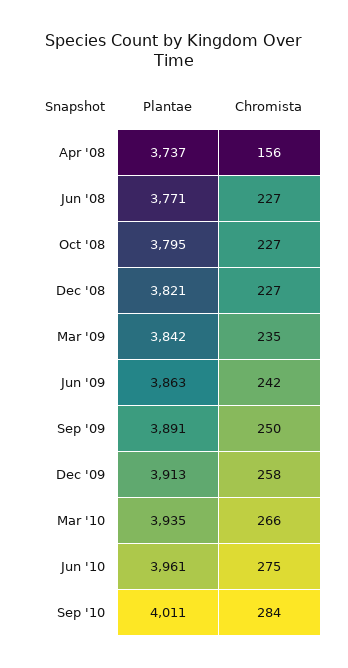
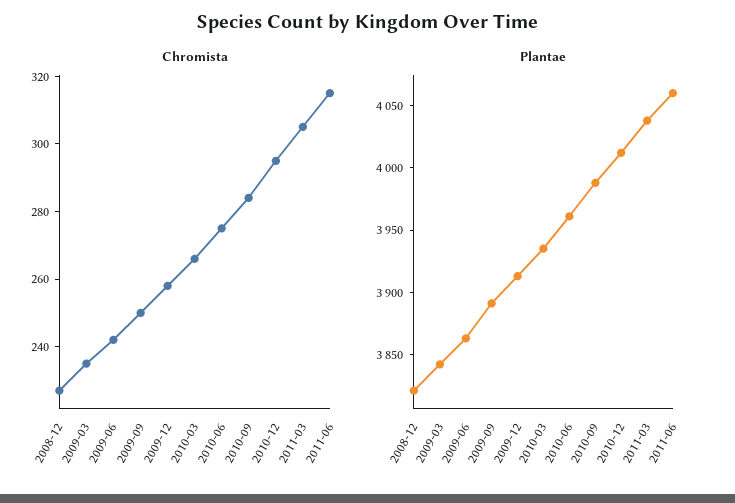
Plantae, Apr '08: 3737 -> none
Chromista, Apr '08: 156 -> none
Plantae, Jun '08: 3771 -> none
Chromista, Jun '08: 227 -> none
Plantae, Oct '08: 3795 -> none
Chromista, Oct '08: 227 -> none
Plantae, Sep '10: 4011 -> 3990
Chromista, 2010-12: none -> 295
Chromista, 2011-03: none -> 305
Chromista, 2011-06: none -> 315
Plantae, 2010-12: none -> 4010
Plantae, 2011-03: none -> 4040
Plantae, 2011-06: none -> 4060

